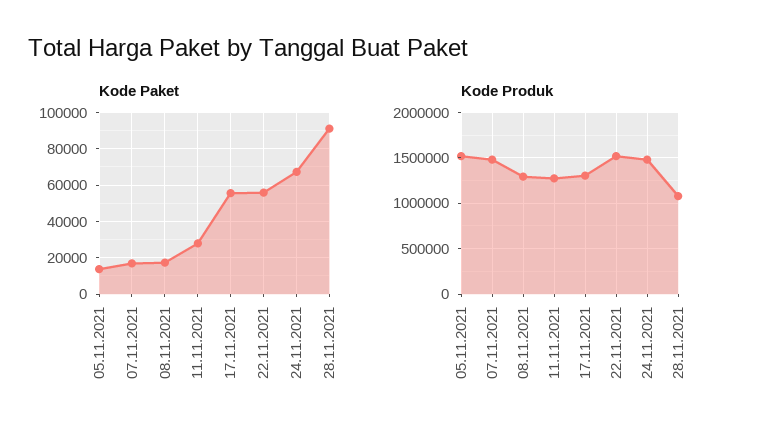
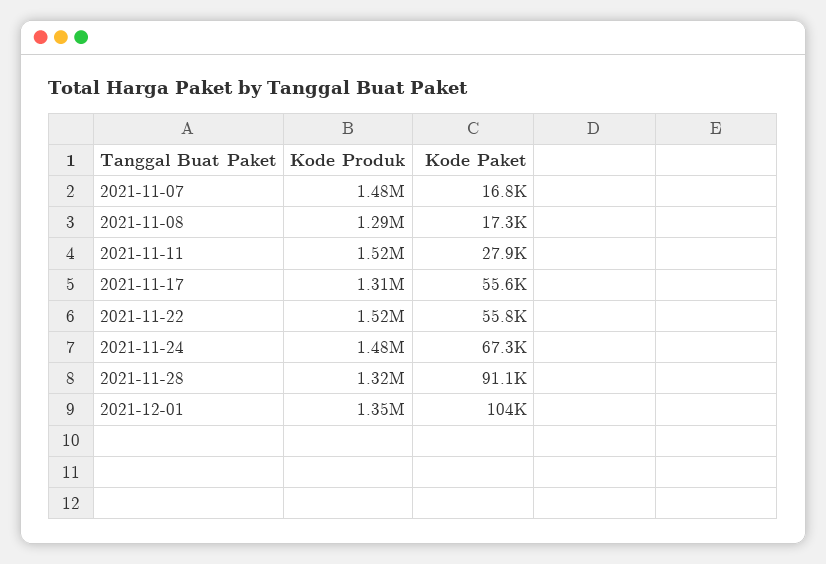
Kode Paket, 05.11.2021: 15000 -> none
Kode Produk, 05.11.2021: 1500000 -> none
Kode Produk, 11.11.2021: 1300000 -> 1520000
Kode Produk, 28.11.2021: 1100000 -> 1320000
Kode Produk, 2021-12-01: none -> 1350000
Kode Paket, 2021-12-01: none -> 104000

